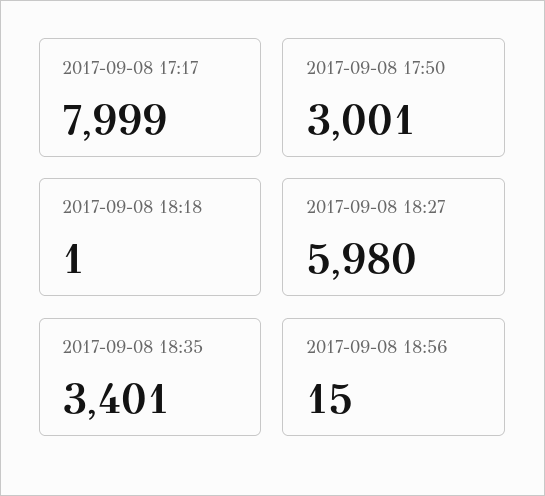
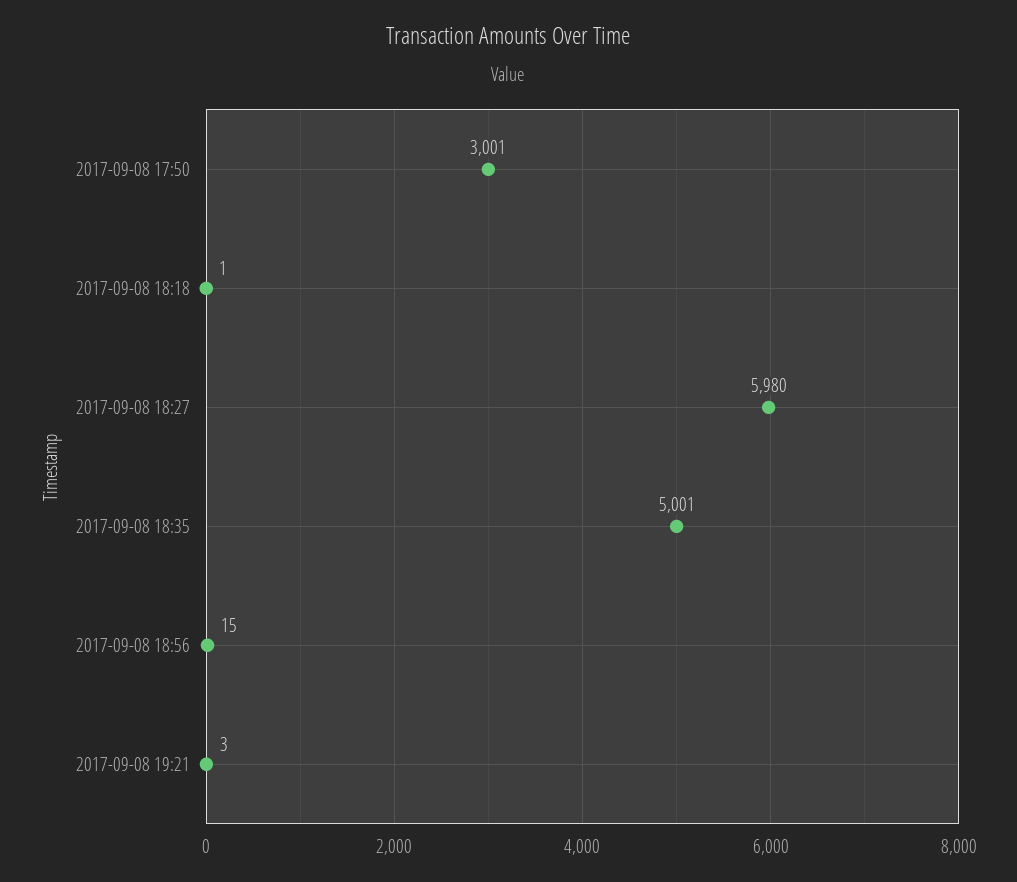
2017-09-08 17:17: 7999 -> none
2017-09-08 18:35: 3401 -> 5001
2017-09-08 19:21: none -> 3

